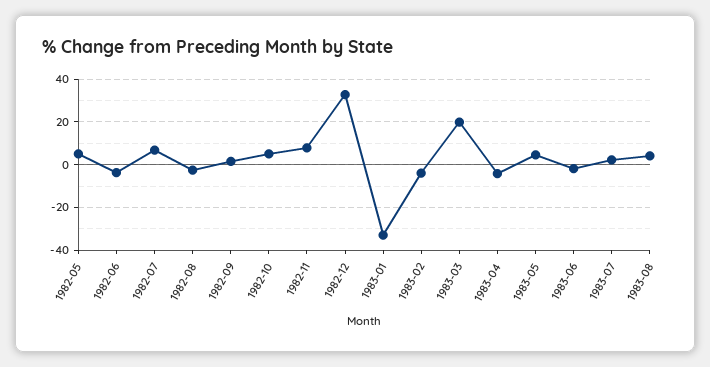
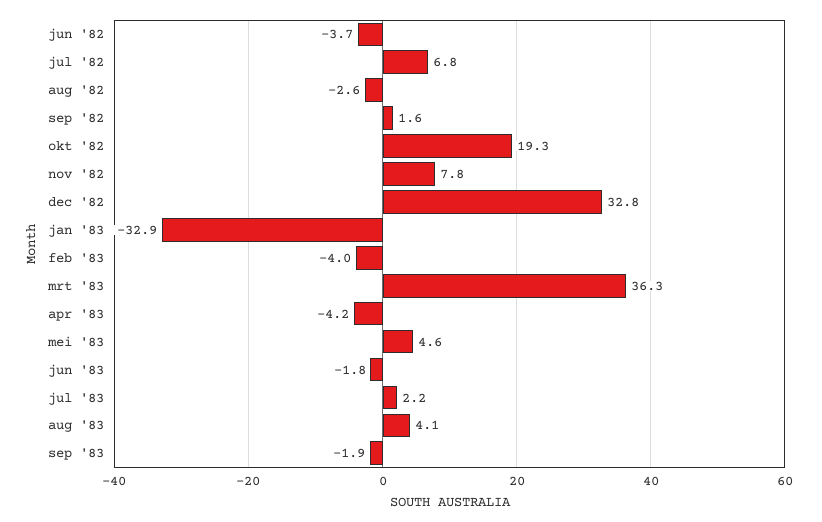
1982-05: 5 -> none
1982-10: 5 -> 19.3
1983-03: 20 -> 36.3
sep '83: none -> -1.9

